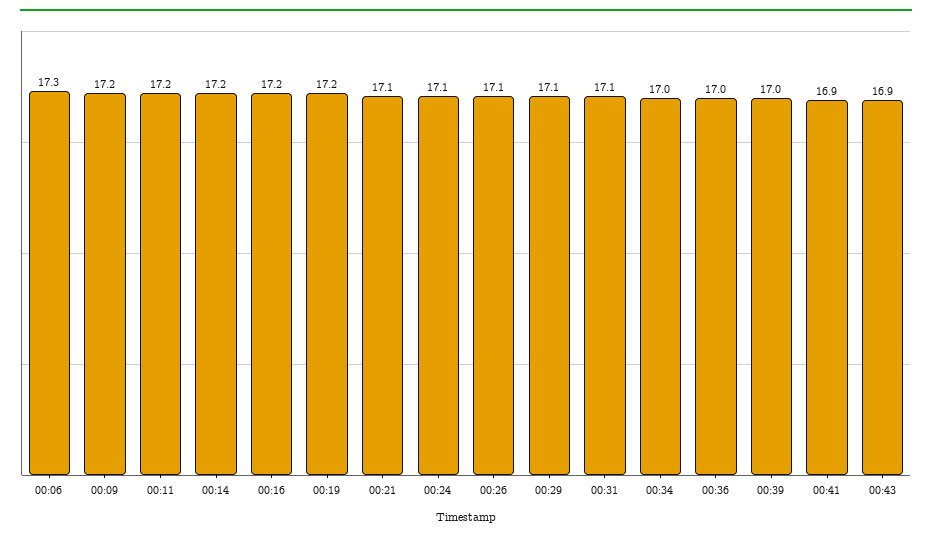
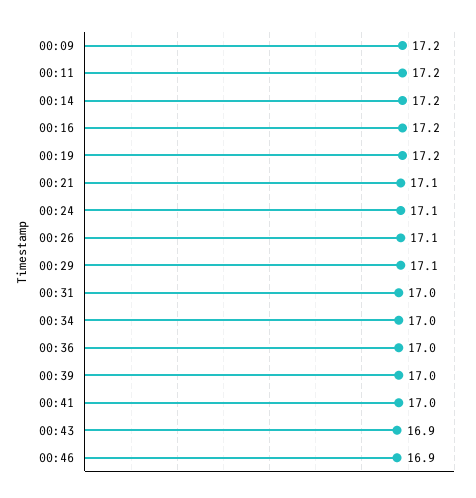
00:06: 17.3 -> none
00:31: 17.1 -> 17
00:41: 16.9 -> 17
00:46: none -> 16.9

